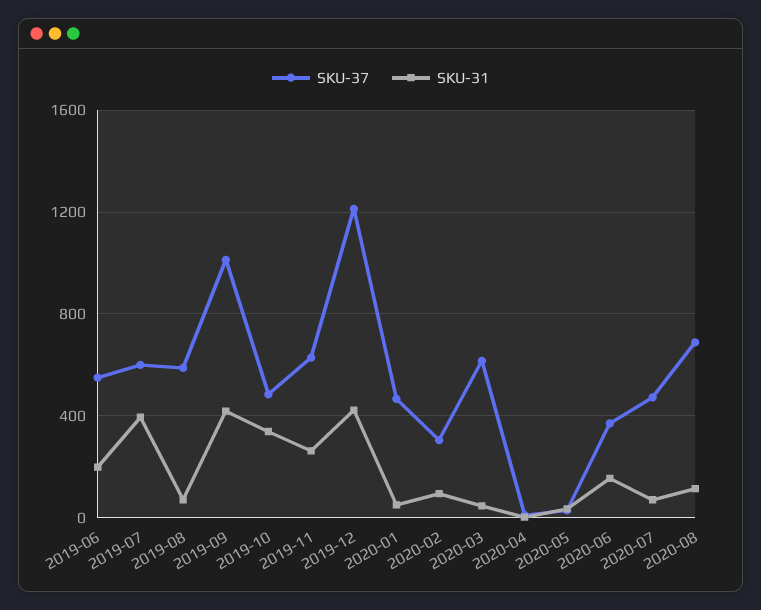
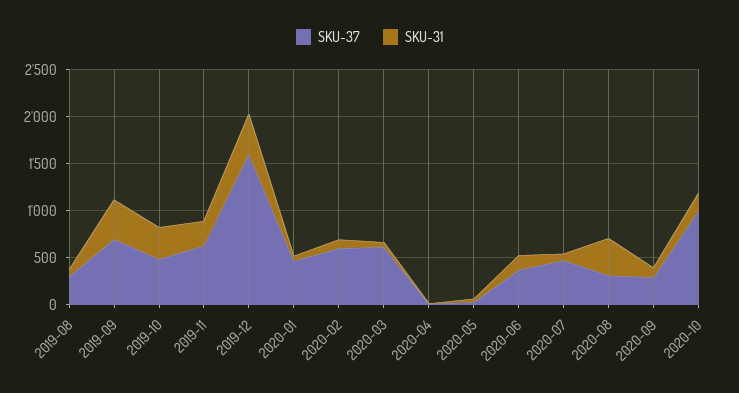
SKU-37, 2019-06: 550 -> none
SKU-31, 2019-06: 200 -> none
SKU-37, 2019-07: 600 -> none
SKU-31, 2019-07: 400 -> none
SKU-37, 2019-08: 600 -> 300
SKU-37, 2019-09: 1000 -> 700
SKU-37, 2019-12: 1200 -> 1600
SKU-37, 2020-02: 300 -> 600
SKU-37, 2020-08: 700 -> 300
SKU-31, 2020-08: 100 -> 400
SKU-37, 2020-09: none -> 300
SKU-31, 2020-09: none -> 100
SKU-37, 2020-10: none -> 1000
SKU-31, 2020-10: none -> 200

